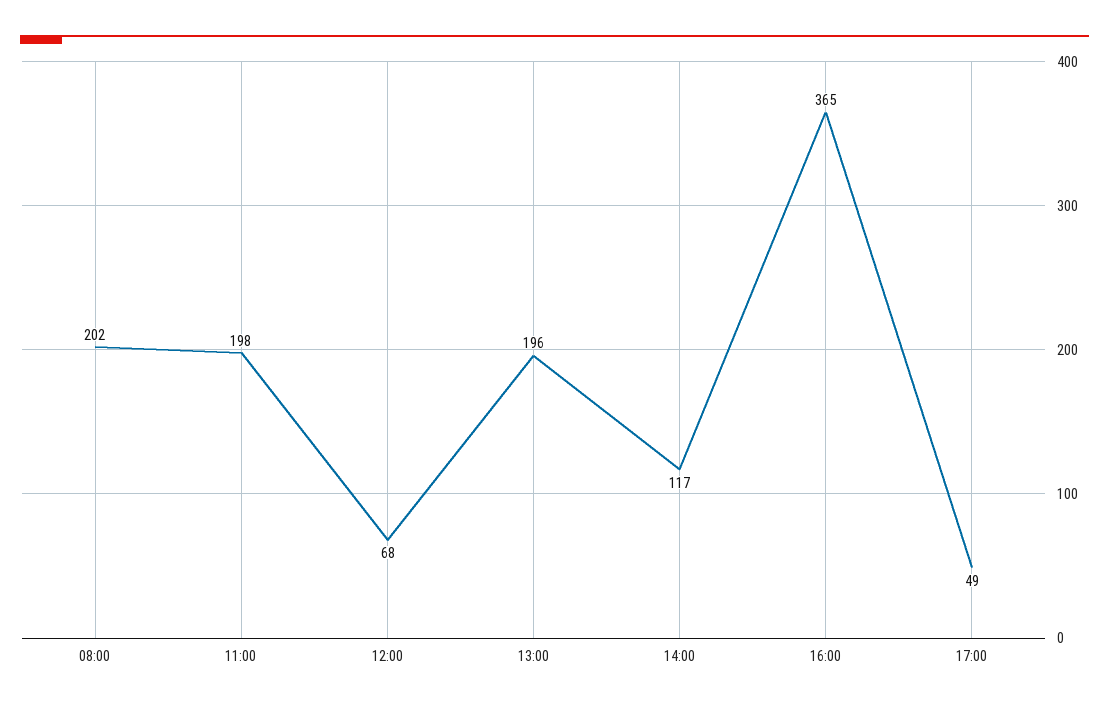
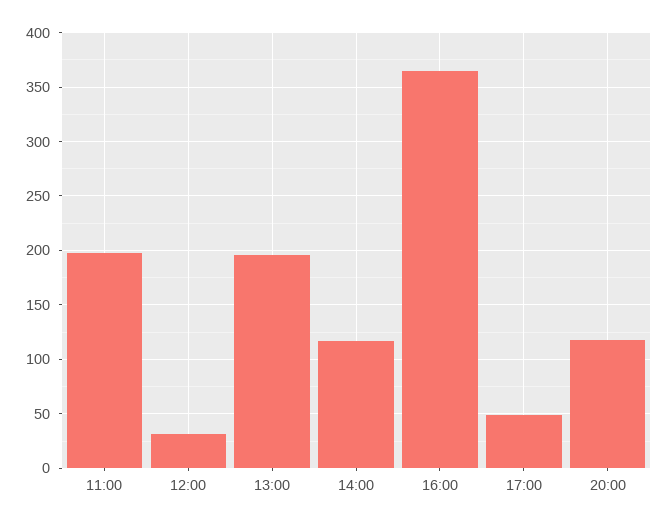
08:00: 202 -> none
12:00: 68 -> 30
20:00: none -> 120

